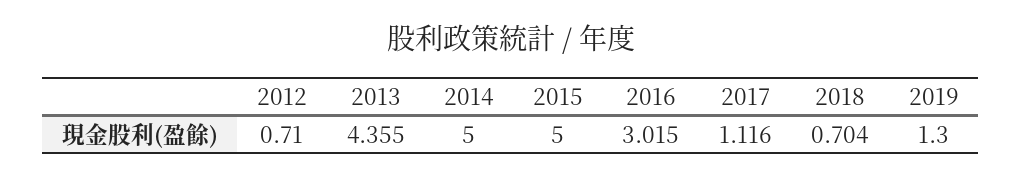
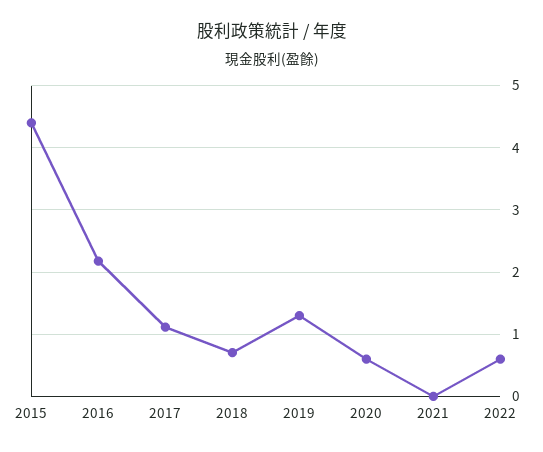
2012: 0.71 -> none
2013: 4.355 -> none
2014: 5 -> none
2015: 5 -> 4.4
2016: 3.015 -> 2.2
2020: none -> 0.6
2021: none -> 0
2022: none -> 0.6

